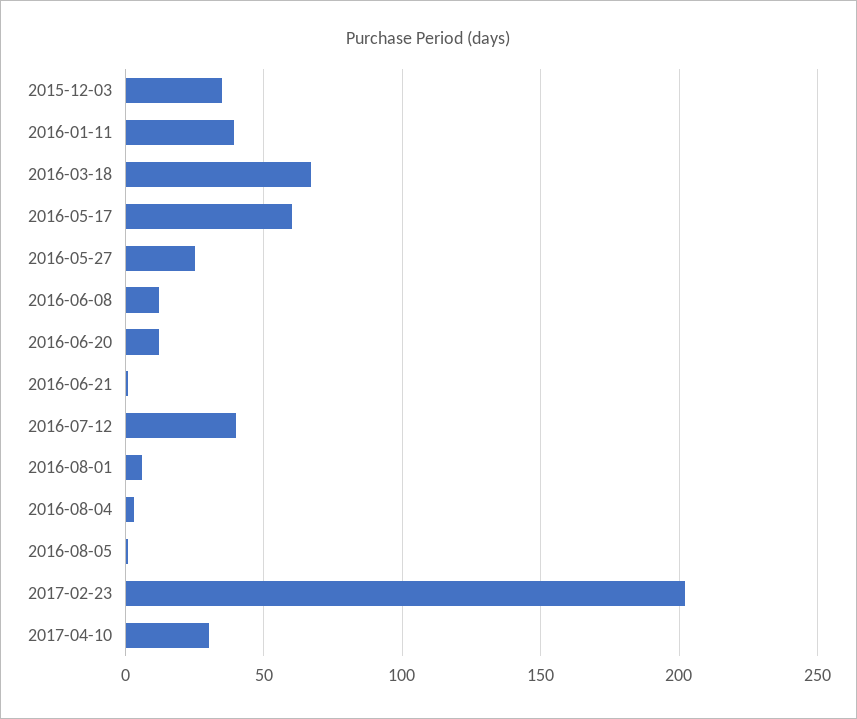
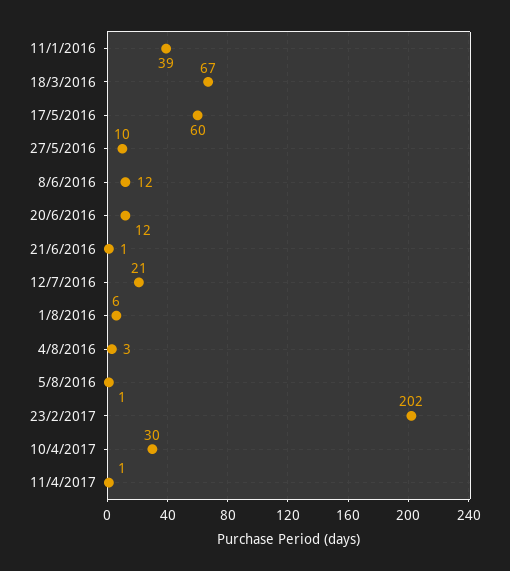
2015-12-03: 35 -> none
2016-05-27: 25 -> 10
2016-07-12: 40 -> 21
11/4/2017: none -> 1

